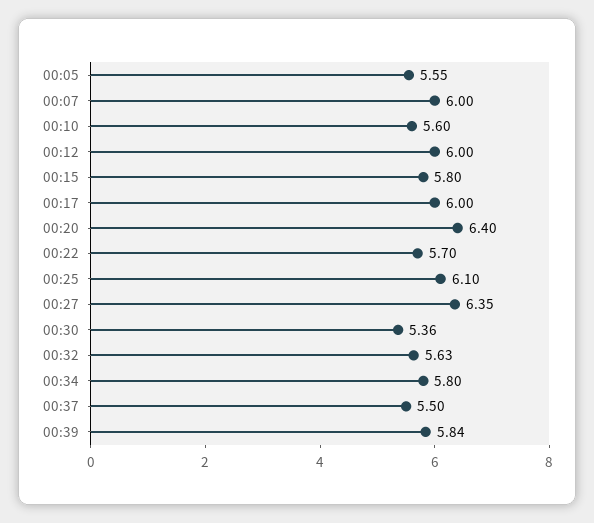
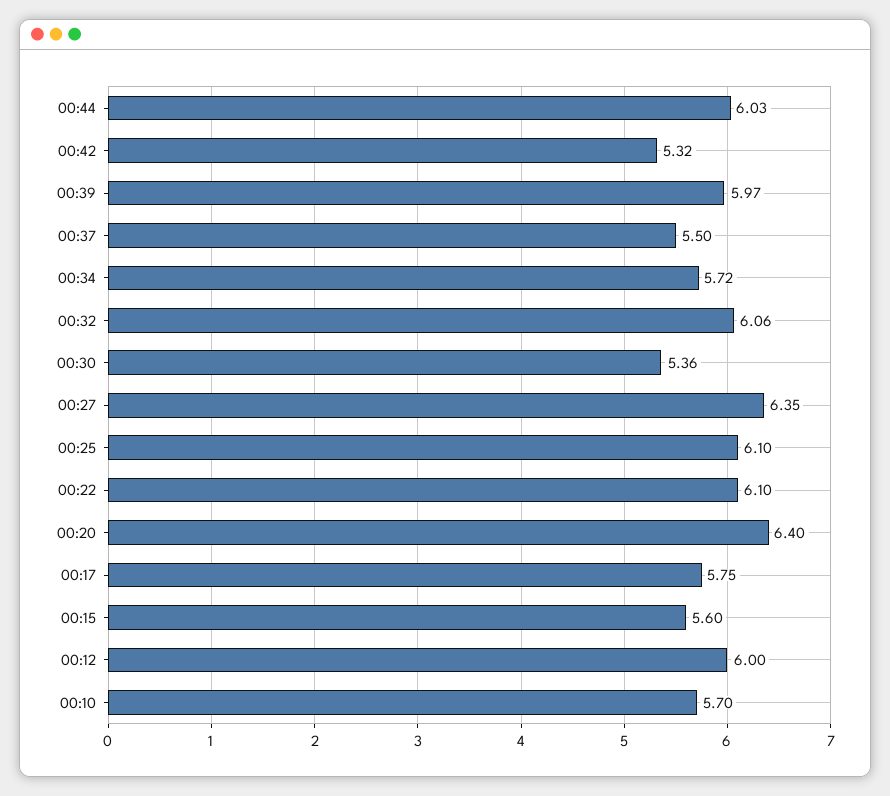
00:05: 5.55 -> none
00:07: 6 -> none
00:10: 5.6 -> 5.7
00:15: 5.8 -> 5.6
00:17: 6 -> 5.75
00:22: 5.7 -> 6.1
00:32: 5.63 -> 6.06
00:34: 5.8 -> 5.72
00:39: 5.84 -> 5.97
00:44: none -> 6.03
00:42: none -> 5.32

